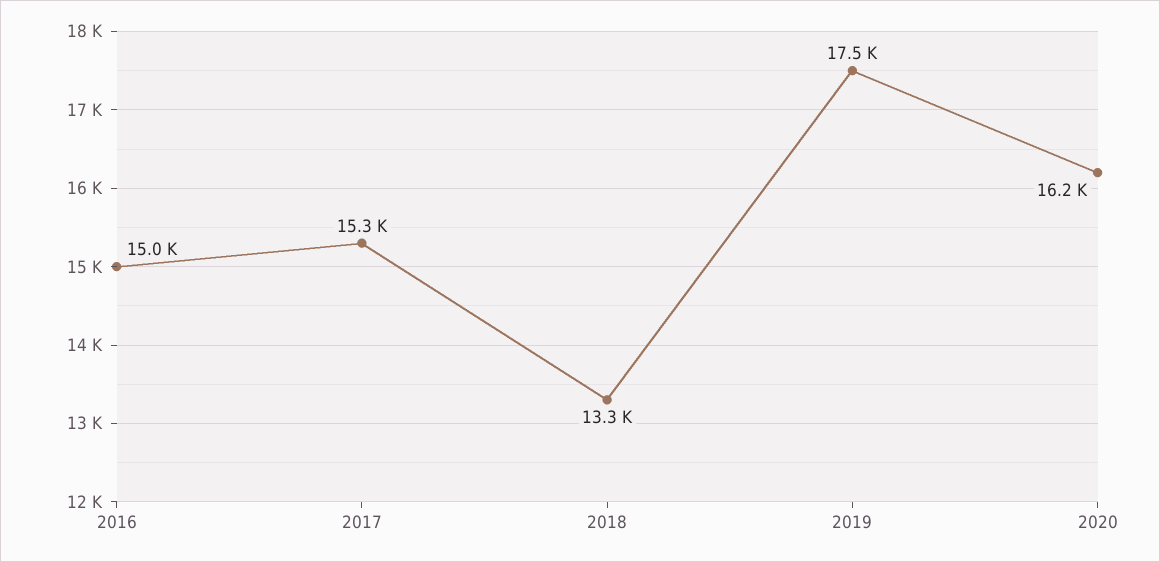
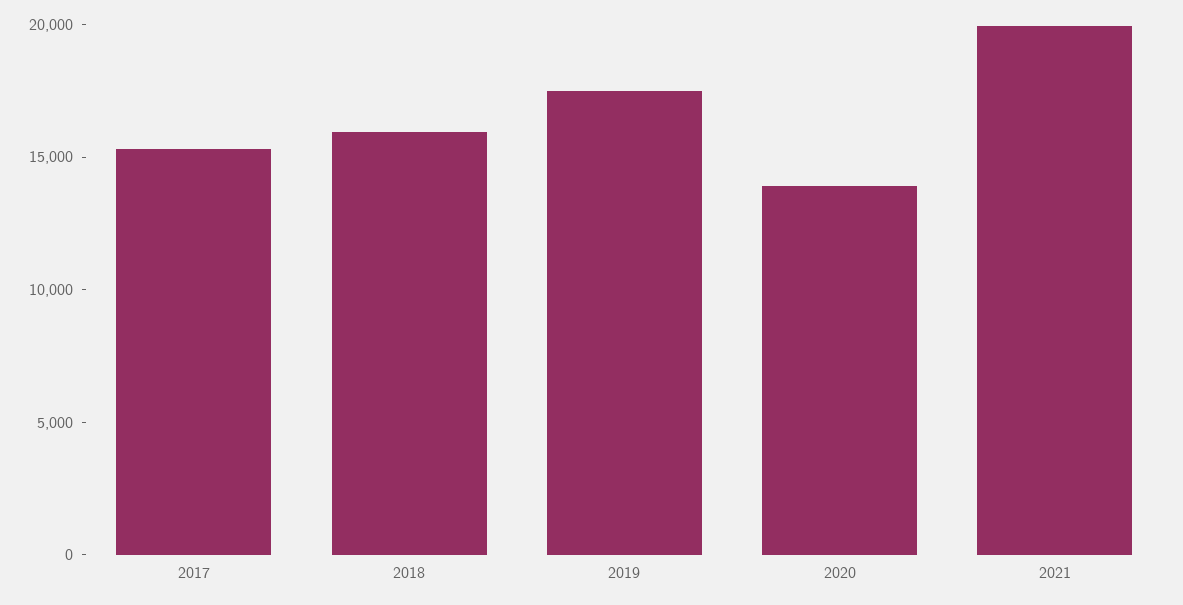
2016: 15000 -> none
2018: 13300 -> 16000
2020: 16200 -> 14000
2021: none -> 20000

